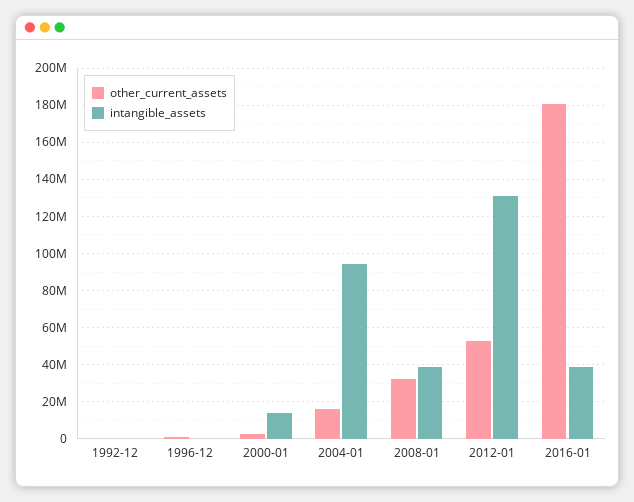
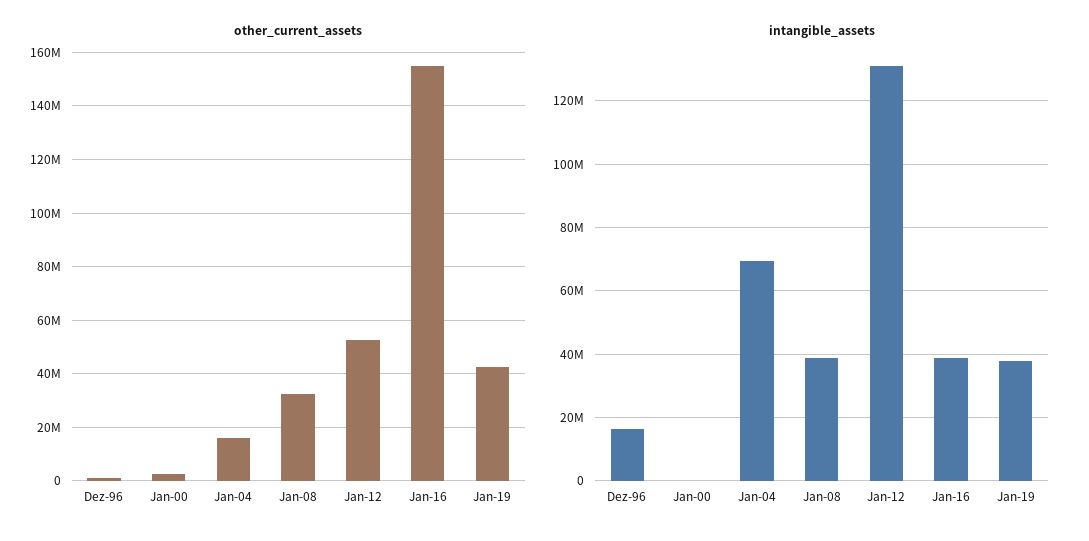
other_current_assets, 1992-12: 0 -> none
intangible_assets, 1992-12: 0 -> none
intangible_assets, 1996-12: 0 -> 16000000
intangible_assets, 2000-01: 15000000 -> 0
intangible_assets, 2004-01: 95000000 -> 70000000
other_current_assets, 2016-01: 180000000 -> 155000000
other_current_assets, Jan-19: none -> 42500000
intangible_assets, Jan-19: none -> 38000000

